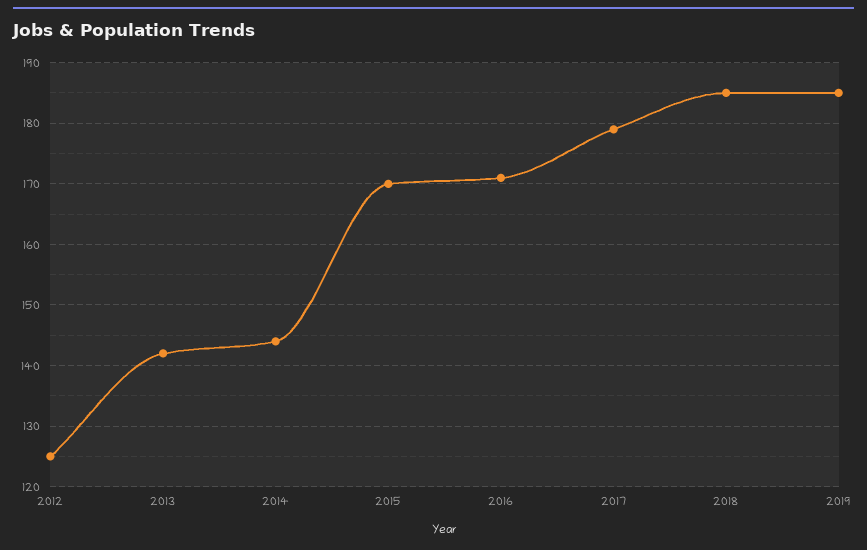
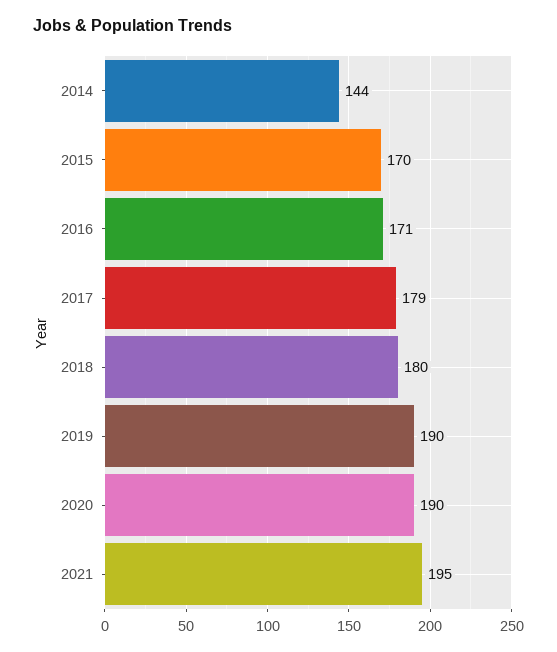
2012: 125 -> none
2013: 142 -> none
2018: 185 -> 180
2019: 185 -> 190
2020: none -> 190
2021: none -> 195

